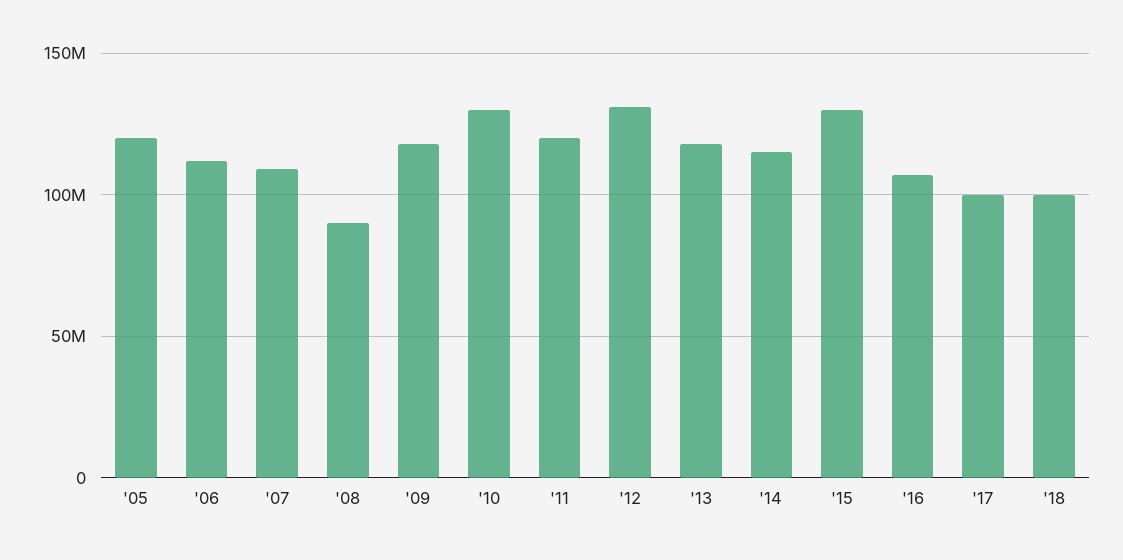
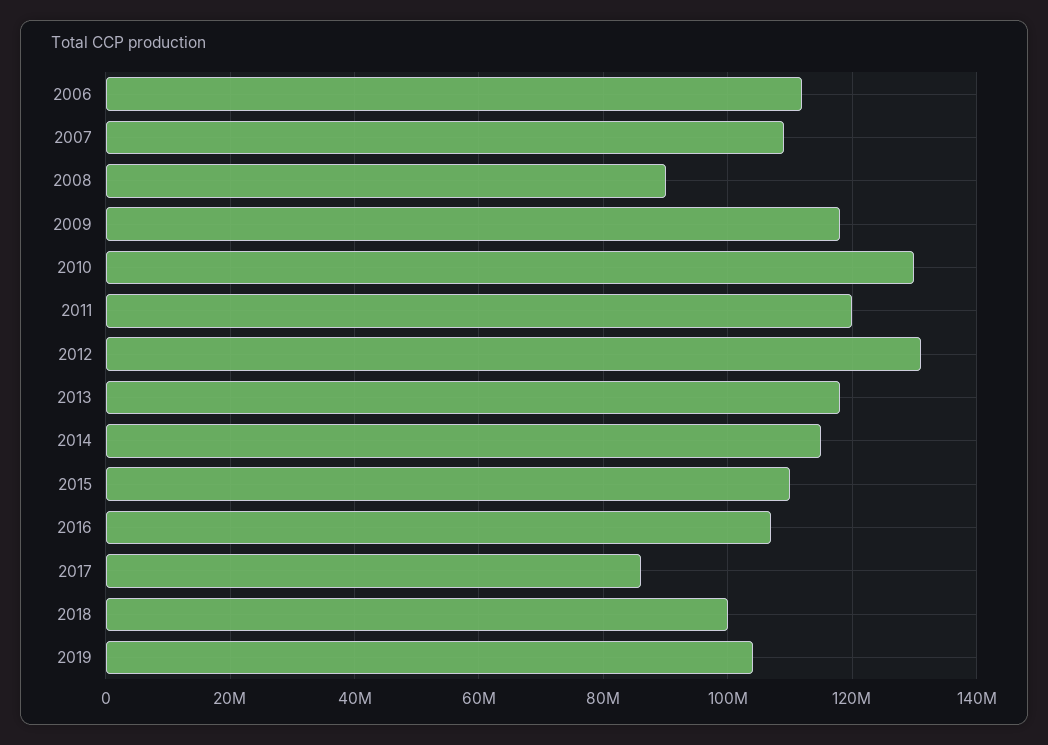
'05: 120000000 -> none
'15: 130000000 -> 110000000
'17: 100000000 -> 86000000
2019: none -> 104000000

